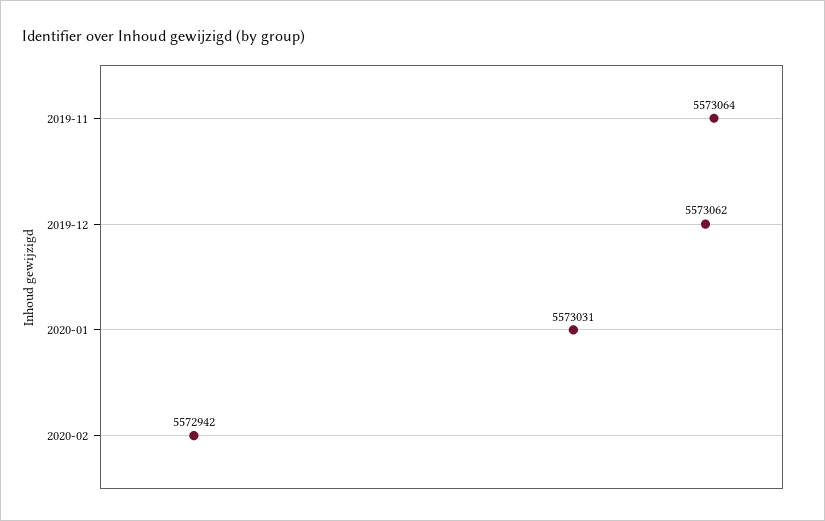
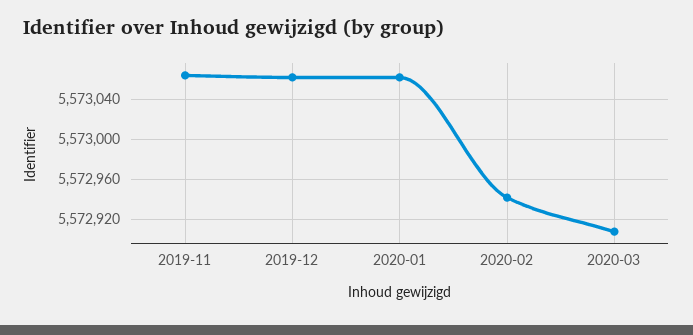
2020-01: 5573031 -> 5573060
2020-03: none -> 5572910

